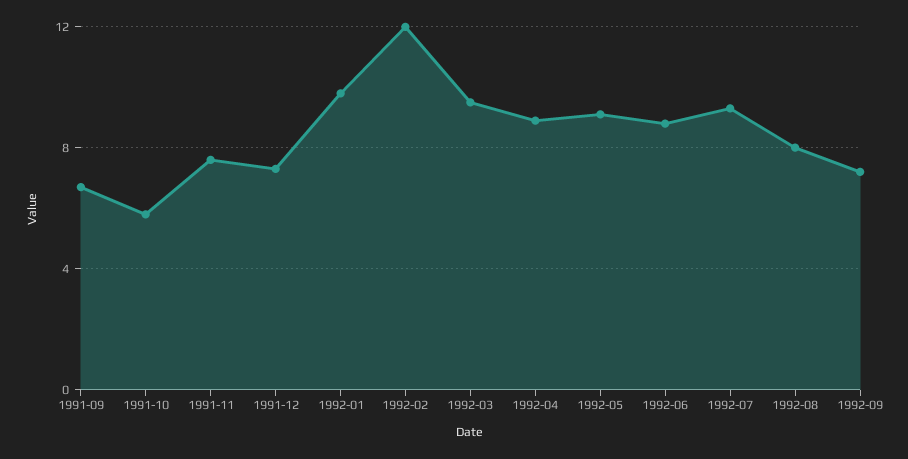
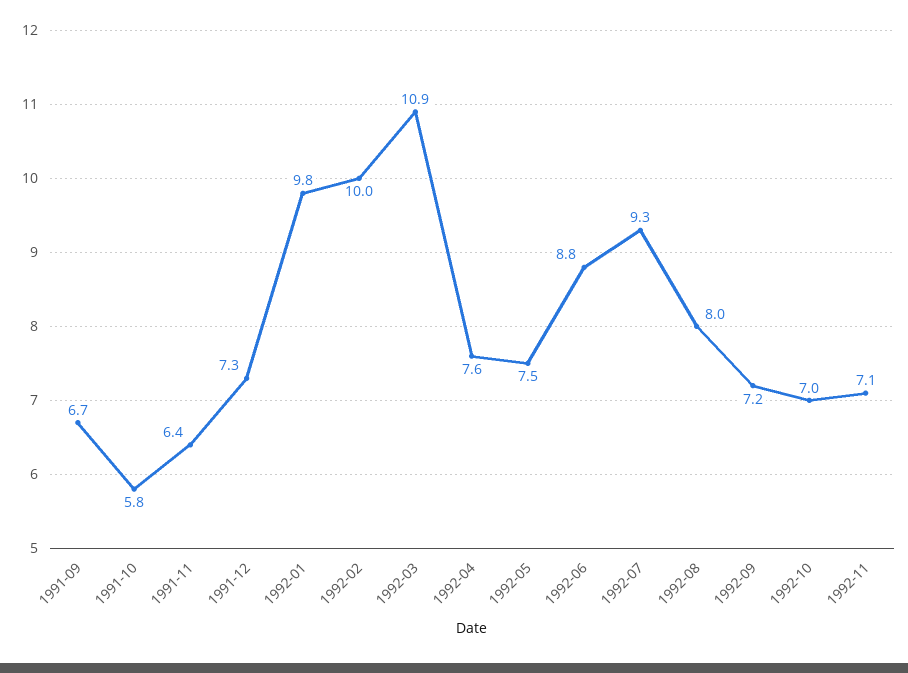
1991-11: 7.5 -> 6.4
1992-02: 12 -> 10
1992-03: 9.5 -> 10.9
1992-04: 9 -> 7.6
1992-05: 9 -> 7.5
1992-10: none -> 7
1992-11: none -> 7.1

